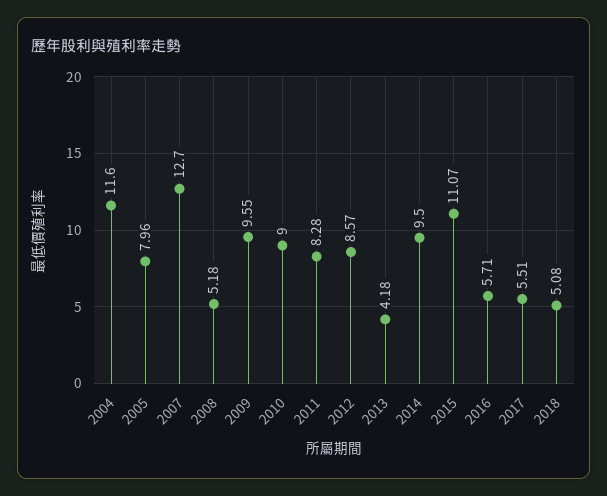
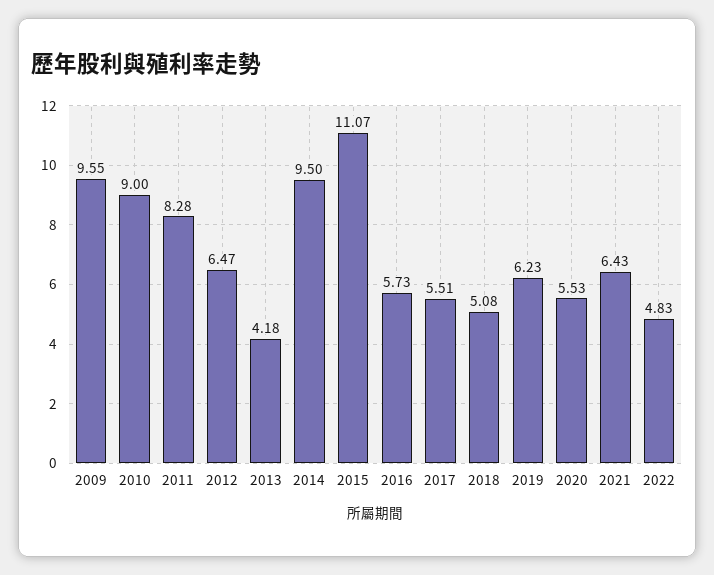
2004: 11.6 -> none
2005: 7.96 -> none
2007: 12.7 -> none
2008: 5.18 -> none
2012: 8.57 -> 6.47
2016: 5.71 -> 5.73
2019: none -> 6.23
2020: none -> 5.53
2021: none -> 6.43
2022: none -> 4.83

